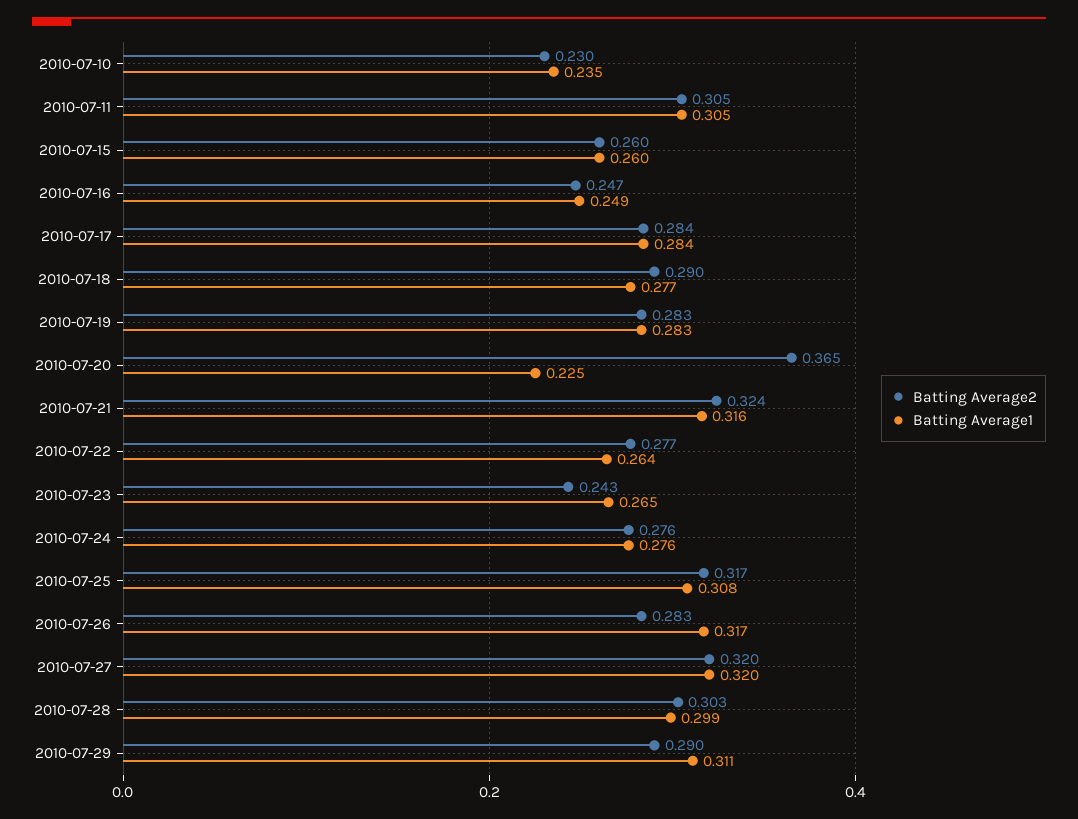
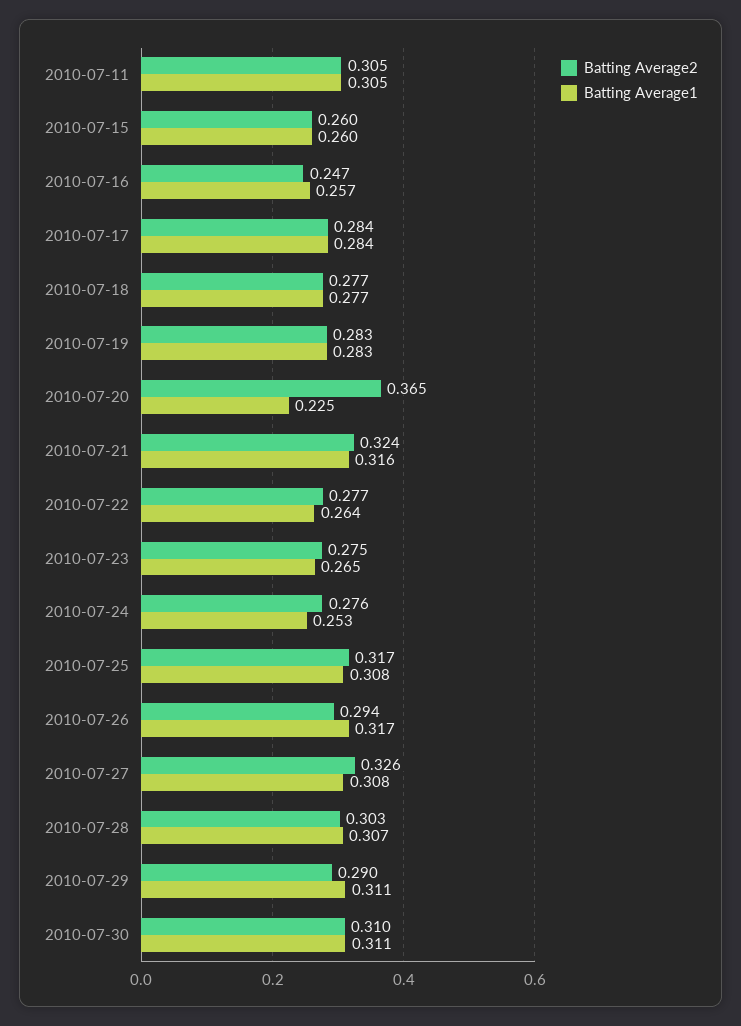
Batting Average2, 2010-07-10: 0.23 -> none
Batting Average1, 2010-07-10: 0.235 -> none
Batting Average1, 2010-07-16: 0.249 -> 0.257
Batting Average2, 2010-07-18: 0.29 -> 0.277
Batting Average2, 2010-07-23: 0.243 -> 0.275
Batting Average1, 2010-07-24: 0.276 -> 0.253
Batting Average2, 2010-07-26: 0.283 -> 0.294
Batting Average2, 2010-07-27: 0.32 -> 0.326
Batting Average1, 2010-07-27: 0.32 -> 0.308
Batting Average1, 2010-07-28: 0.299 -> 0.307
Batting Average2, 2010-07-30: none -> 0.31
Batting Average1, 2010-07-30: none -> 0.311

